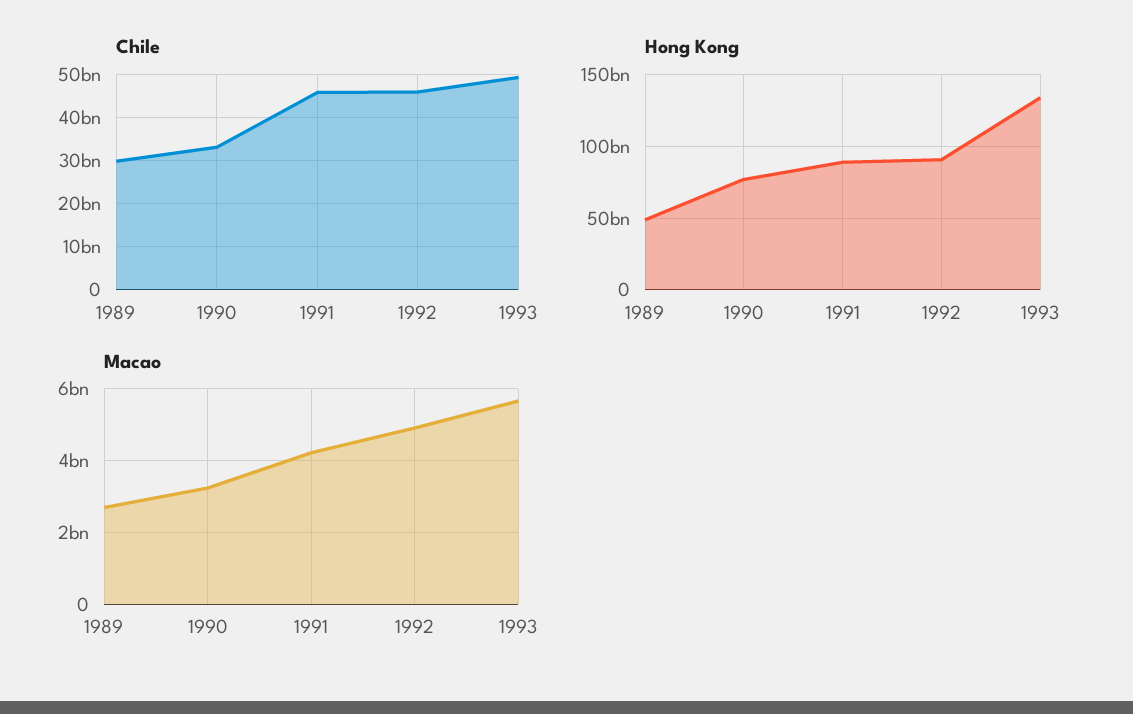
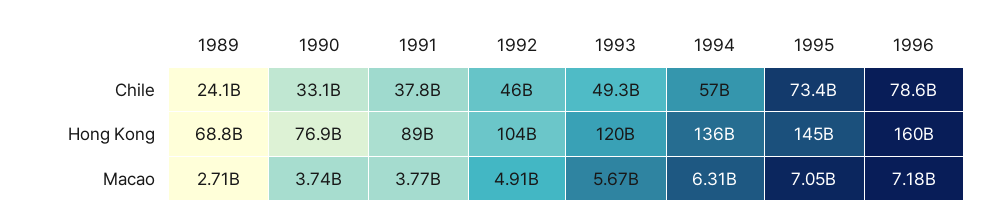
Chile, 1989: 30000000000 -> 24100000000
Chile, 1991: 46000000000 -> 37800000000
Hong Kong, 1989: 50000000000 -> 68800000000
Hong Kong, 1992: 90000000000 -> 104000000000
Hong Kong, 1993: 135000000000 -> 120000000000
Macao, 1990: 3200000000 -> 3740000000
Macao, 1991: 4200000000 -> 3770000000
Chile, 1994: none -> 57000000000
Chile, 1995: none -> 73400000000
Chile, 1996: none -> 78600000000
Hong Kong, 1994: none -> 136000000000
Hong Kong, 1995: none -> 145000000000
Hong Kong, 1996: none -> 160000000000
Macao, 1994: none -> 6310000000
Macao, 1995: none -> 7050000000
Macao, 1996: none -> 7180000000

